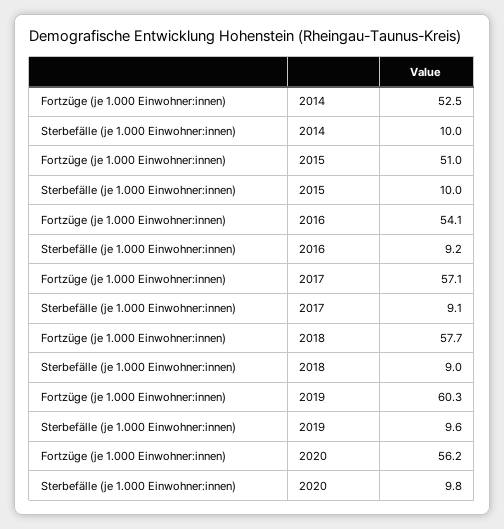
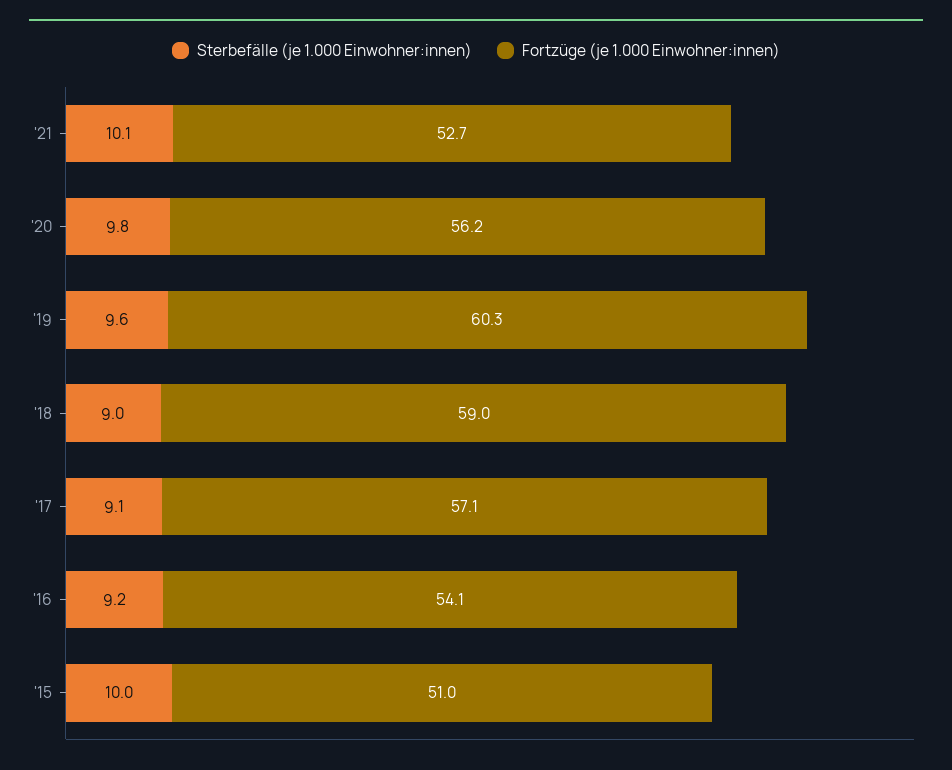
Fortzüge (je 1.000 Einwohner:innen), 2014: 52.5 -> none
Sterbefälle (je 1.000 Einwohner:innen), 2014: 10 -> none
Fortzüge (je 1.000 Einwohner:innen), 2018: 57.7 -> 59
Sterbefälle (je 1.000 Einwohner:innen), '21: none -> 10.1
Fortzüge (je 1.000 Einwohner:innen), '21: none -> 52.7

